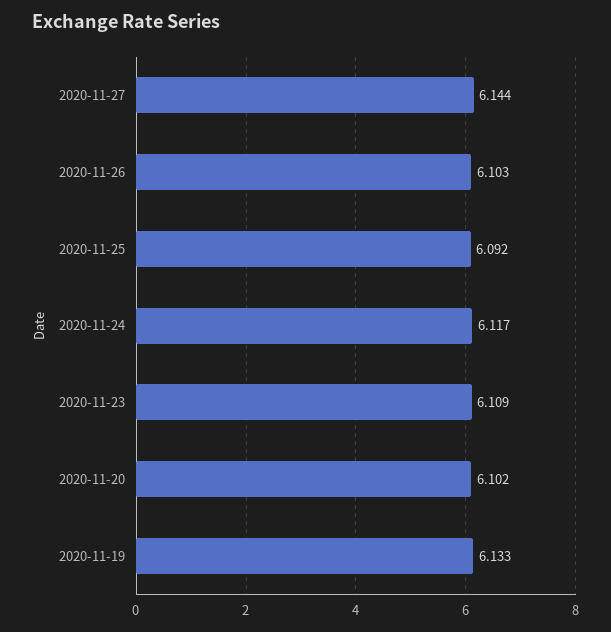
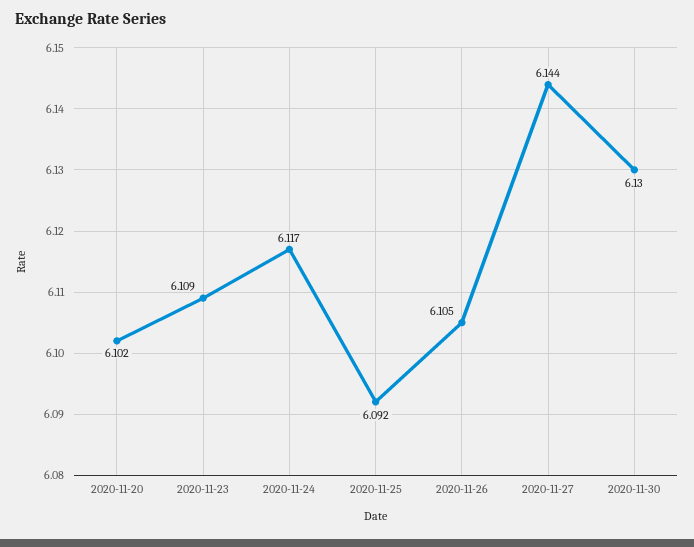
2020-11-26: 6.103 -> 6.105
2020-11-19: 6.133 -> none
2020-11-30: none -> 6.13

